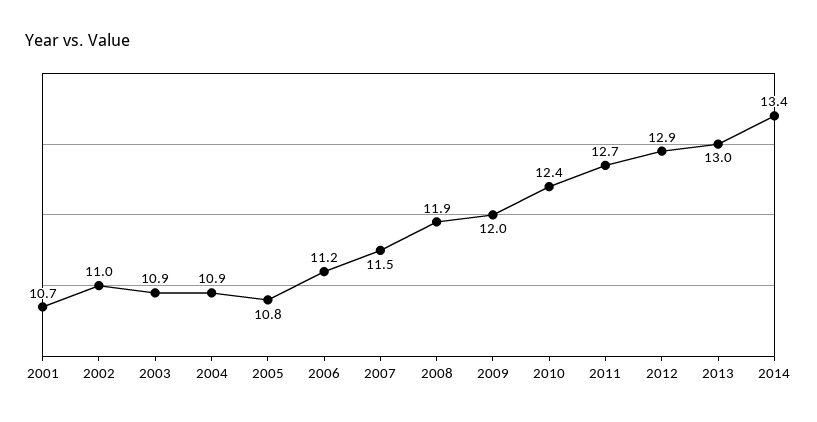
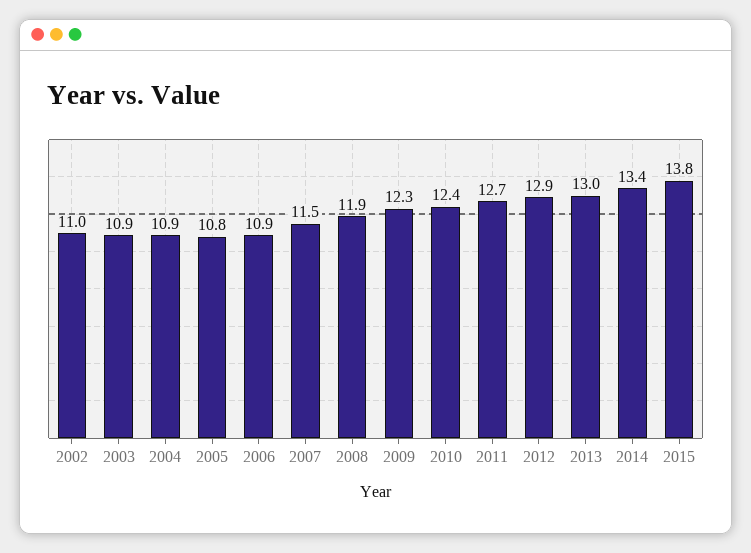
2001: 10.7 -> none
2006: 11.2 -> 10.9
2009: 12 -> 12.3
2015: none -> 13.8

